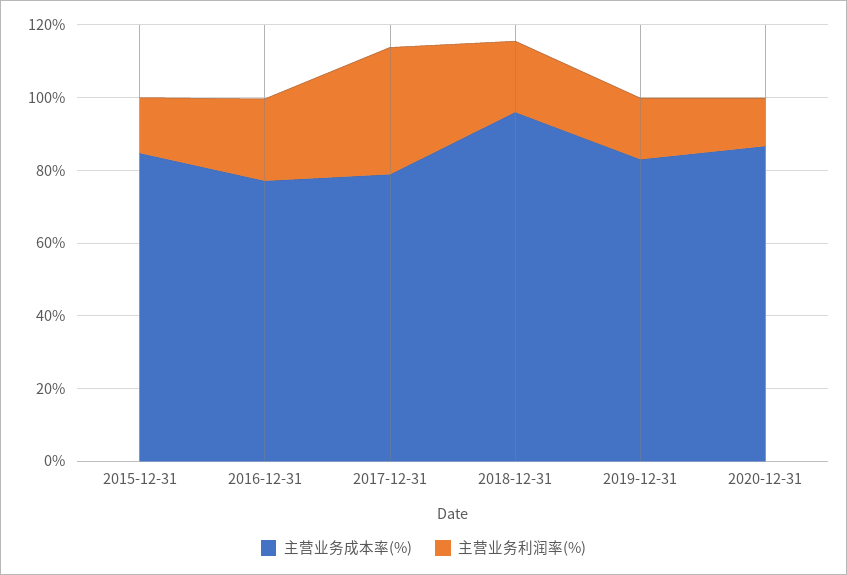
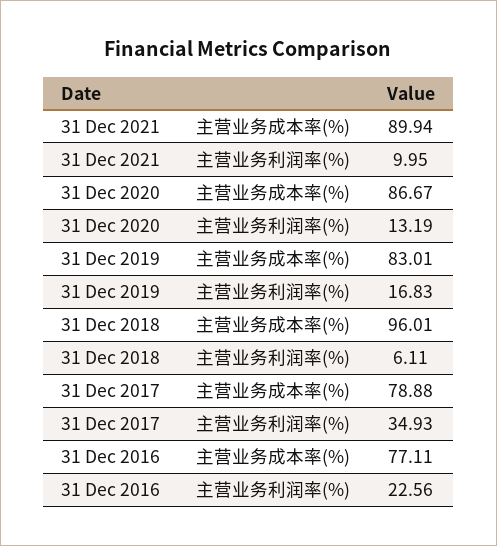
主营业务成本率(%), 2015-12-31: 85 -> none
主营业务利润率(%), 2015-12-31: 15 -> none
主营业务利润率(%), 2018-12-31: 20 -> 6.11
主营业务成本率(%), 31 Dec 2021: none -> 89.94
主营业务利润率(%), 31 Dec 2021: none -> 9.95

